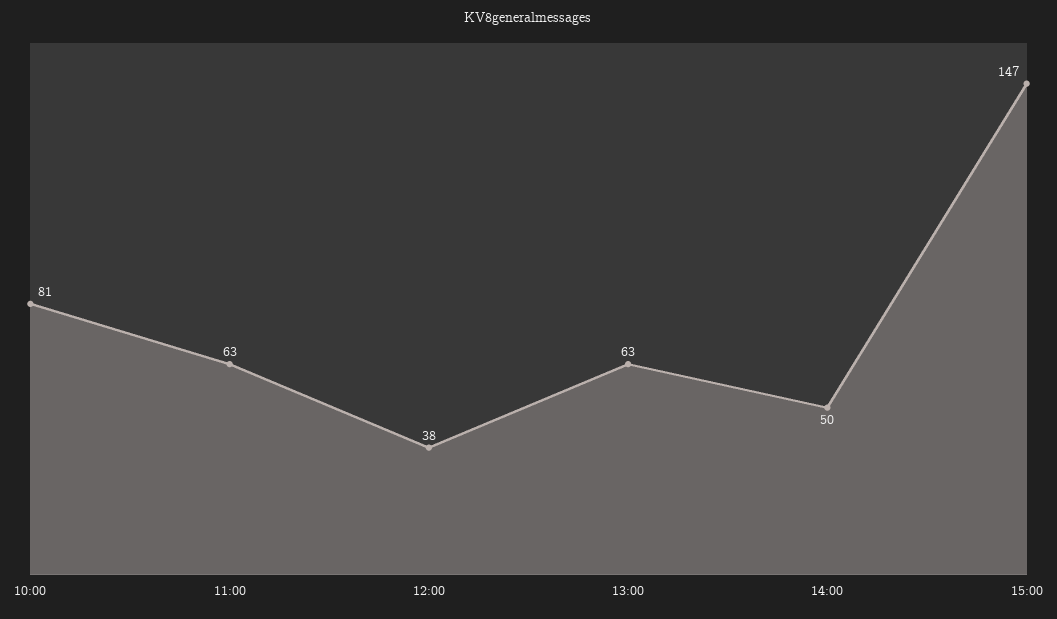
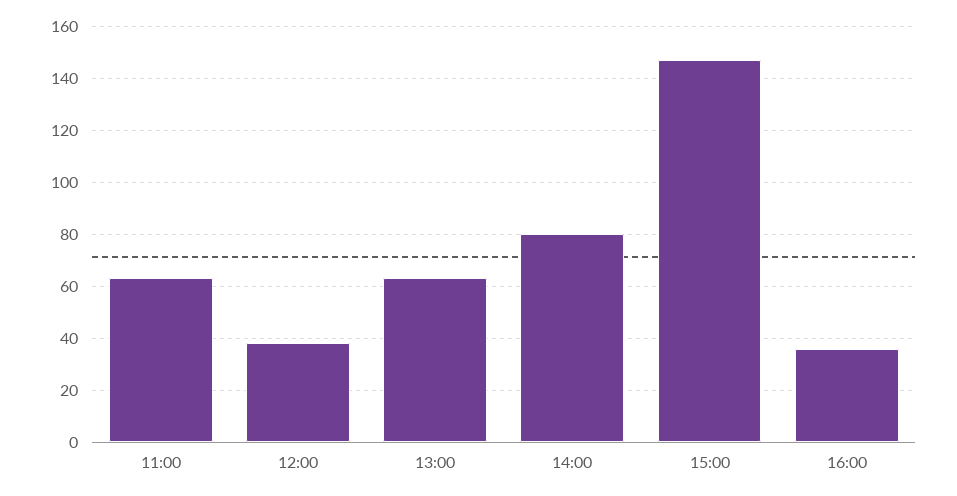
10:00: 81 -> none
14:00: 50 -> 80
16:00: none -> 35

